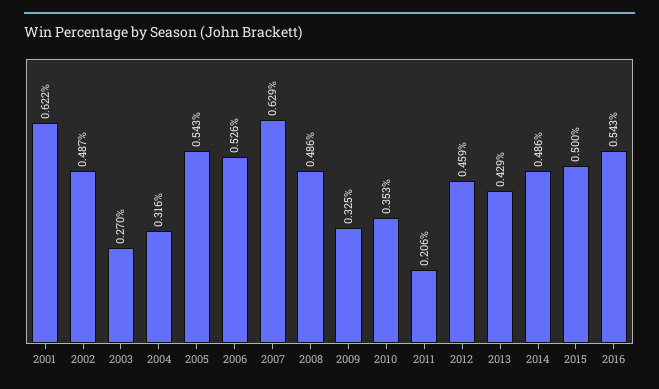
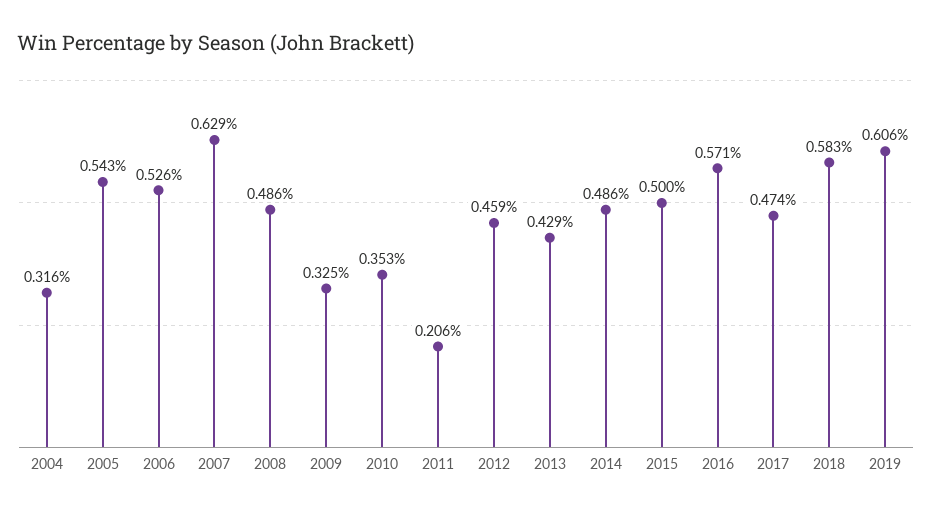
2001: 0.622 -> none
2002: 0.487 -> none
2003: 0.27 -> none
2016: 0.543 -> 0.571
2017: none -> 0.474
2018: none -> 0.583
2019: none -> 0.606

